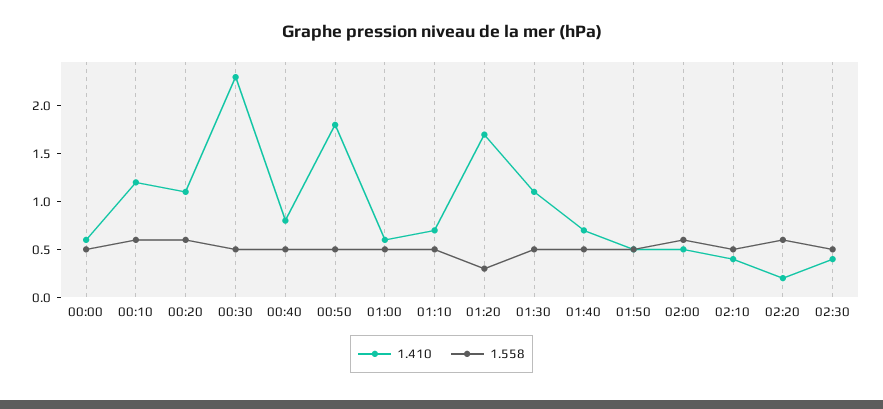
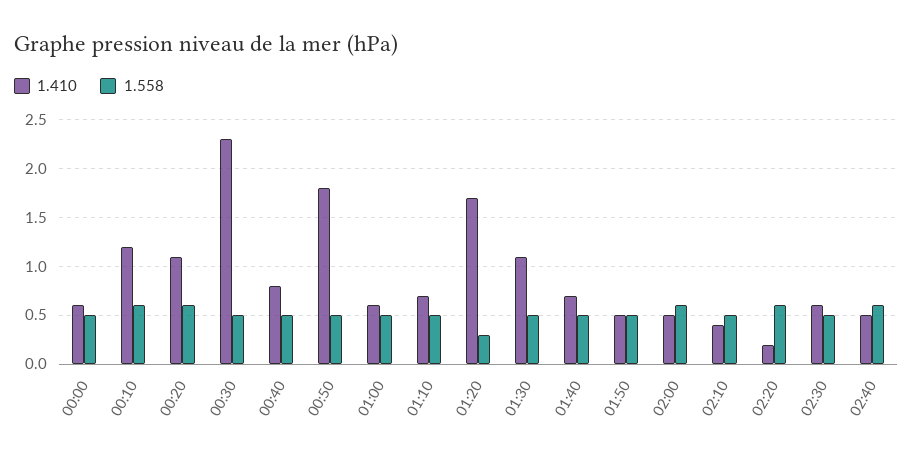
1.410, 02:30: 0.4 -> 0.6
1.410, 02:40: none -> 0.5
1.558, 02:40: none -> 0.6

